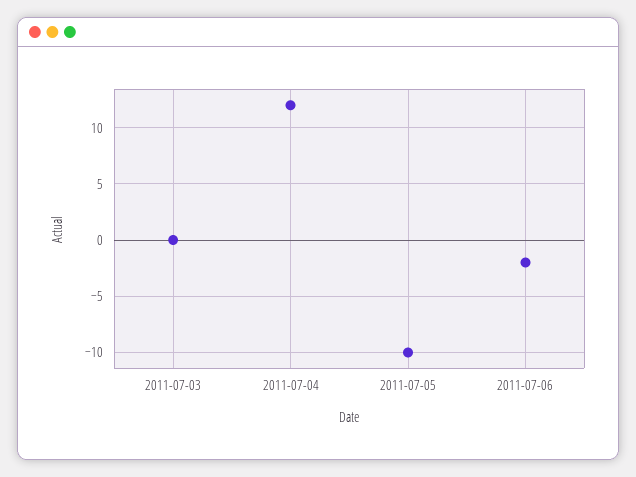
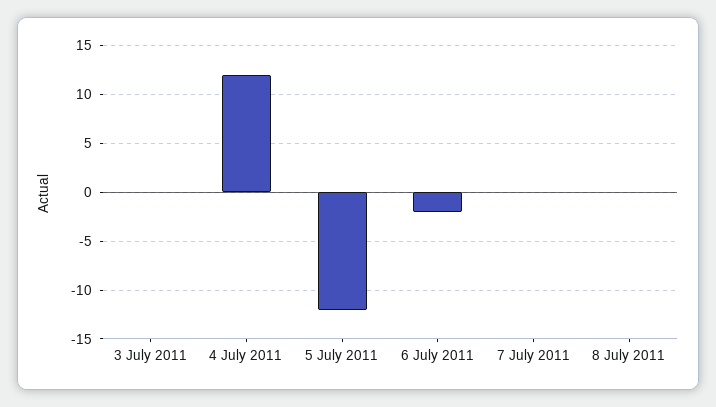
2011-07-05: -10 -> -12
7 July 2011: none -> 0
8 July 2011: none -> 0

